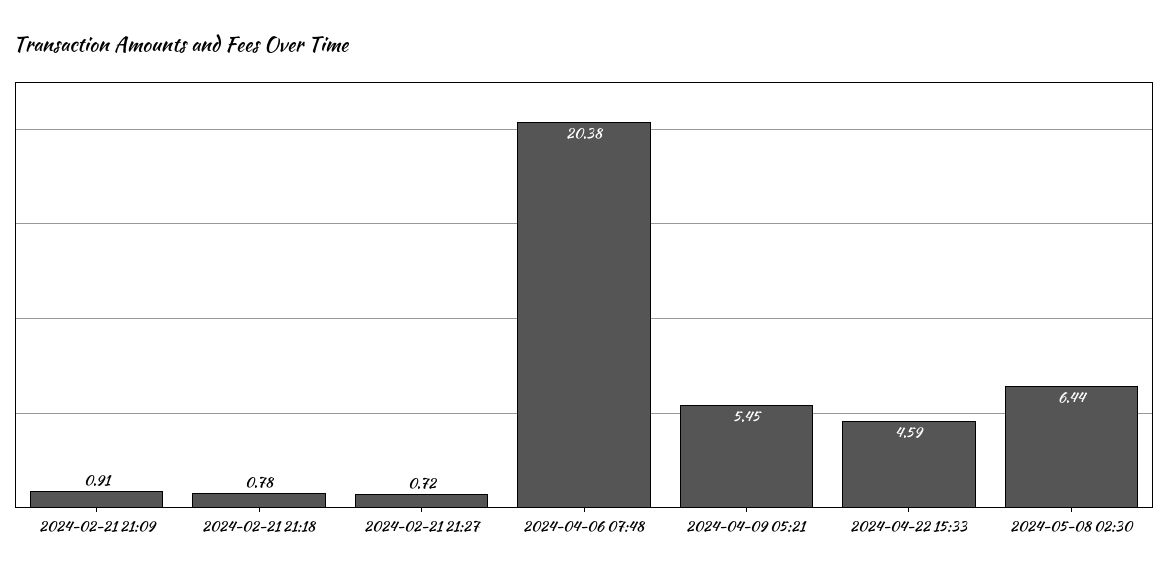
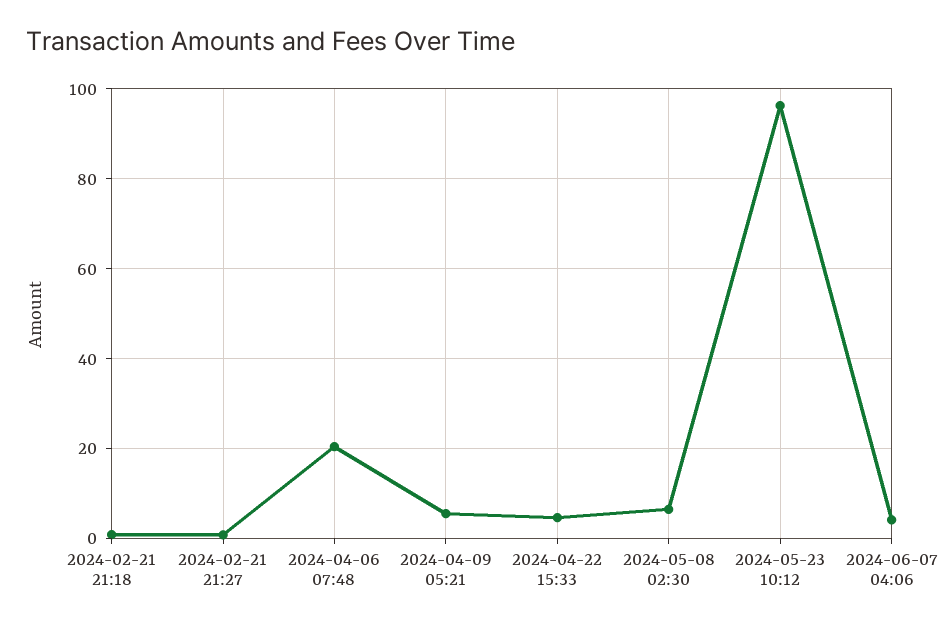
2024-02-21 21:09: 0.91 -> none
2024-05-23 10:12: none -> 96
2024-06-07 04:06: none -> 4

